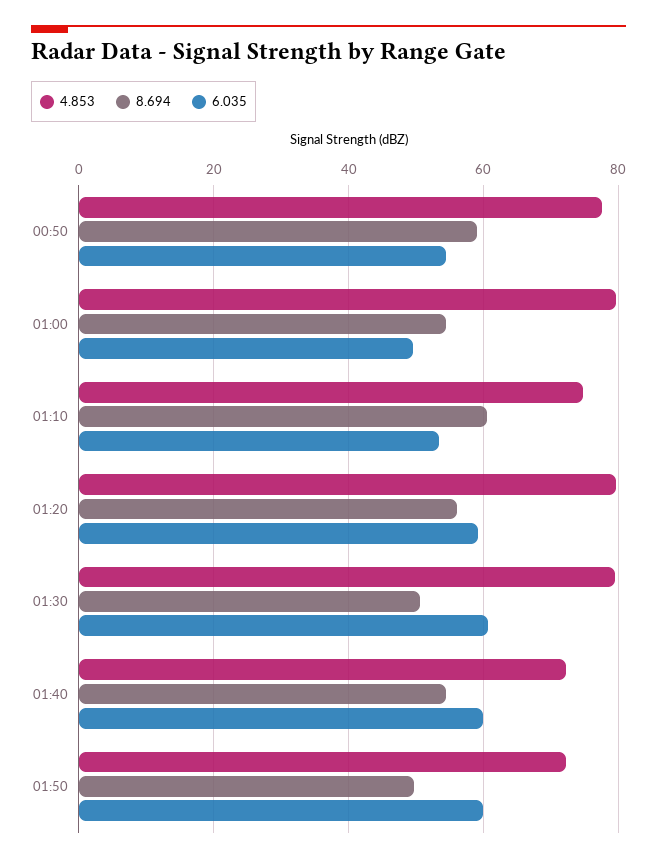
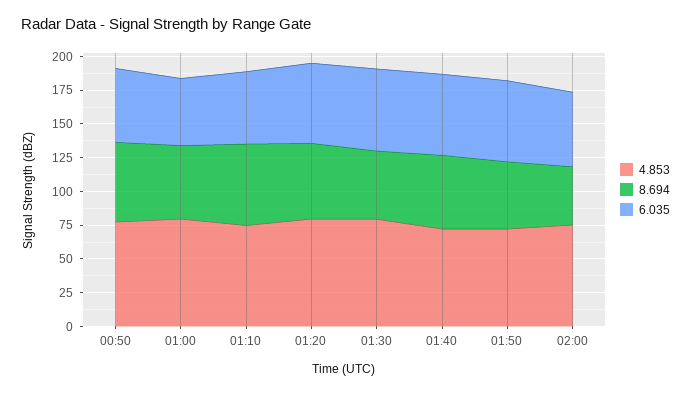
4.853, 02:00: none -> 75
8.694, 02:00: none -> 50
6.035, 02:00: none -> 50

